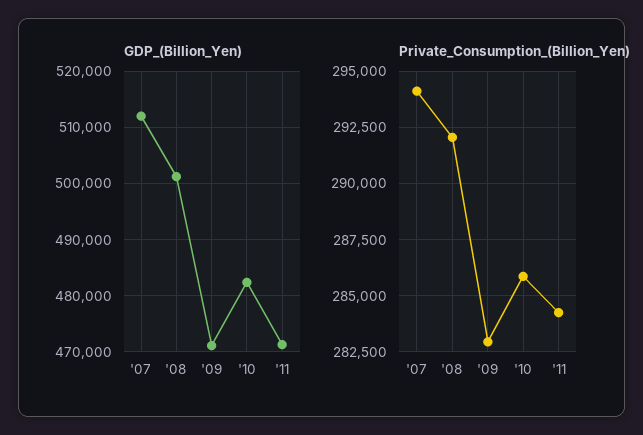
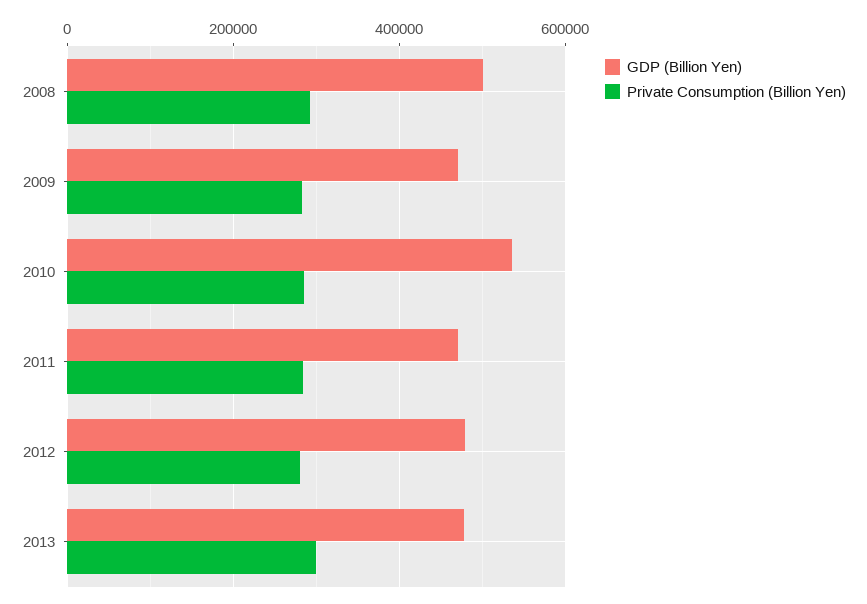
GDP_(Billion_Yen), '07: 512000 -> none
GDP_(Billion_Yen), '10: 482000 -> 540000
Private_Consumption_(Billion_Yen), '07: 294000 -> none
GDP_(Billion_Yen), 2012: none -> 480000
Private_Consumption_(Billion_Yen), 2012: none -> 280000
GDP_(Billion_Yen), 2013: none -> 480000
Private_Consumption_(Billion_Yen), 2013: none -> 300000

